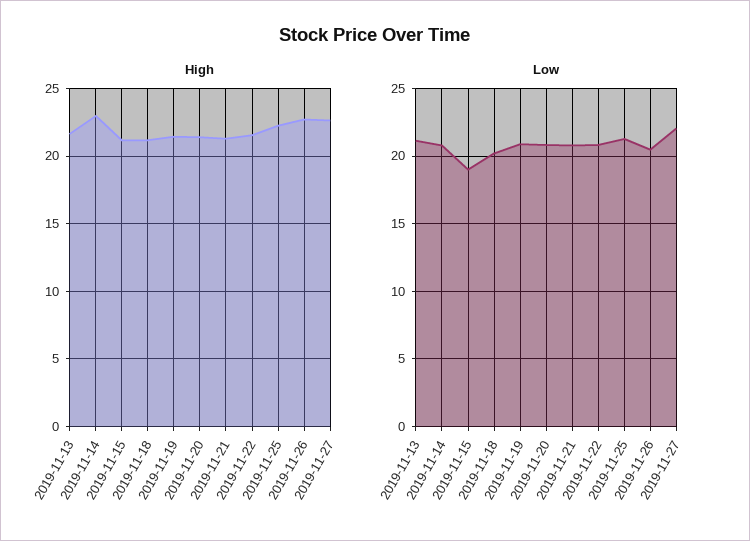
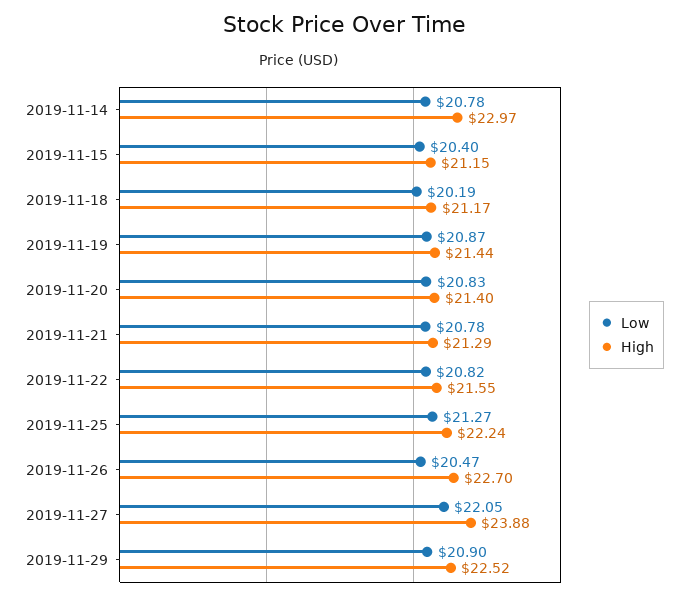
High, 2019-11-13: 21.5 -> none
High, 2019-11-27: 22.5 -> 23.88
Low, 2019-11-13: 21 -> none
Low, 2019-11-15: 19 -> 20.4
Low, 2019-11-29: none -> 20.9
High, 2019-11-29: none -> 22.52

